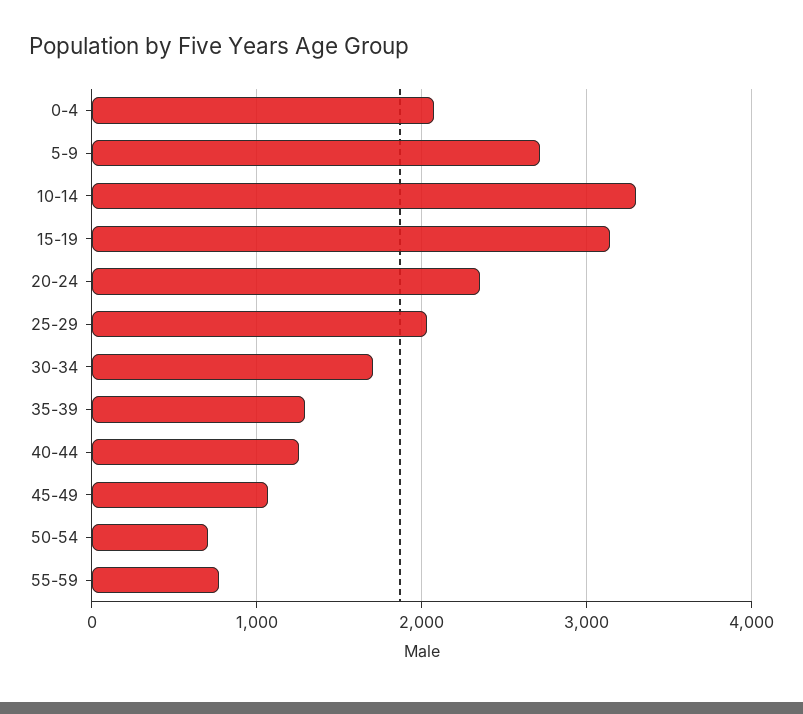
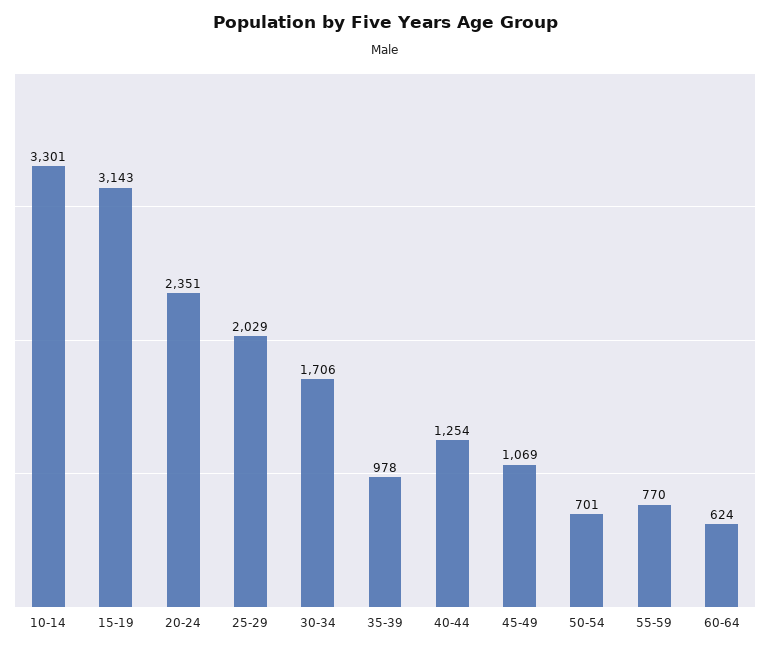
0-4: 2100 -> none
5-9: 2700 -> none
35-39: 1300 -> 978
60-64: none -> 624

